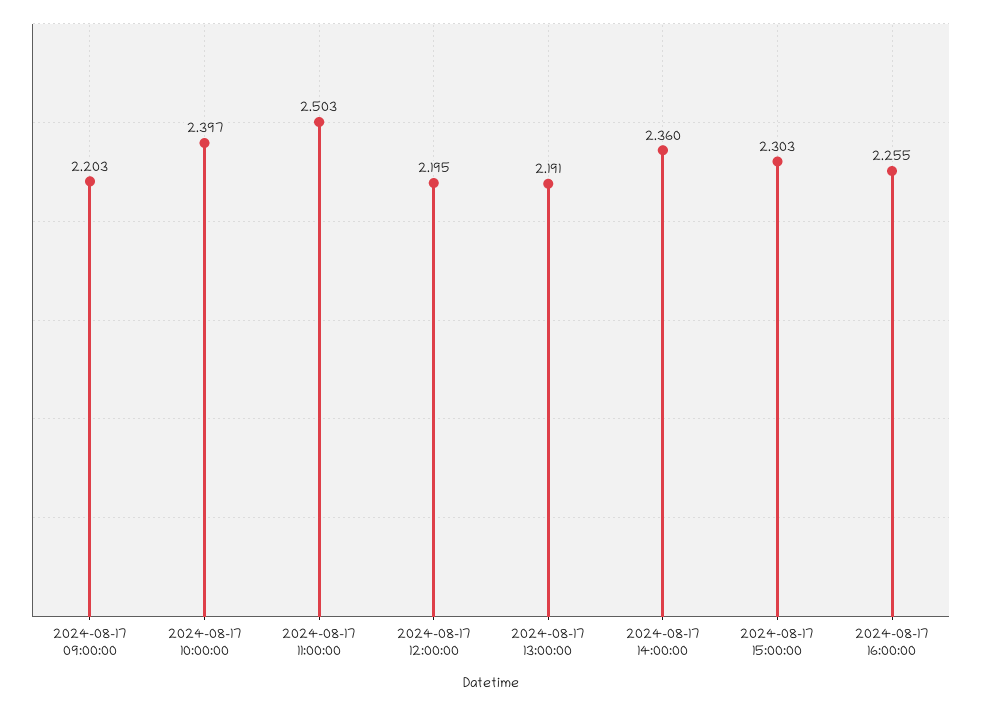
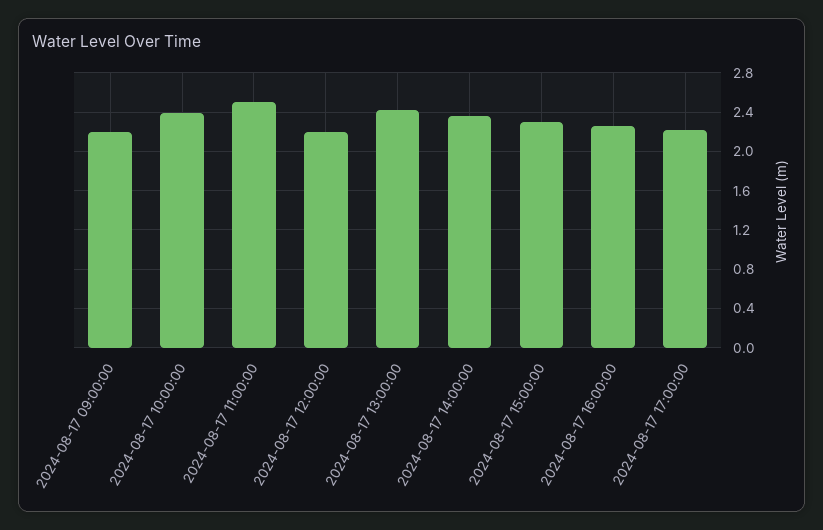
2024-08-17 13:00:00: 2.191 -> 2.4
2024-08-17 17:00:00: none -> 2.2

